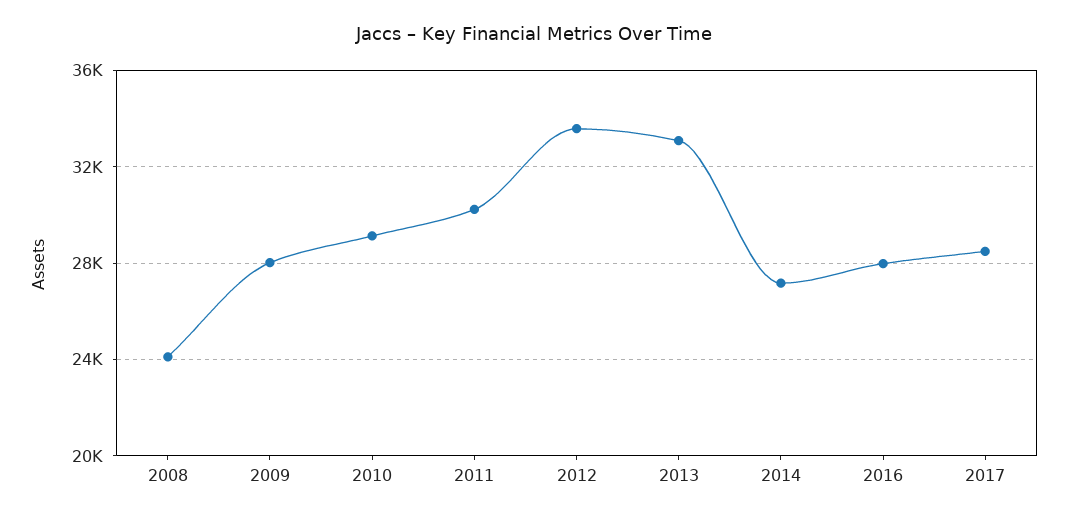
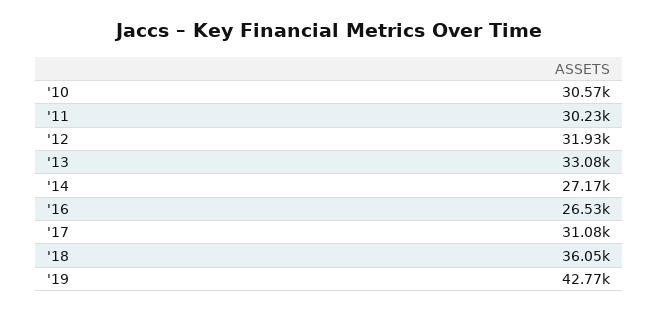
2008: 24000 -> none
2009: 28000 -> none
2010: 29000 -> 30570
2012: 33500 -> 31930
2016: 28000 -> 26530
2017: 28500 -> 31080
'18: none -> 36050
'19: none -> 42770

